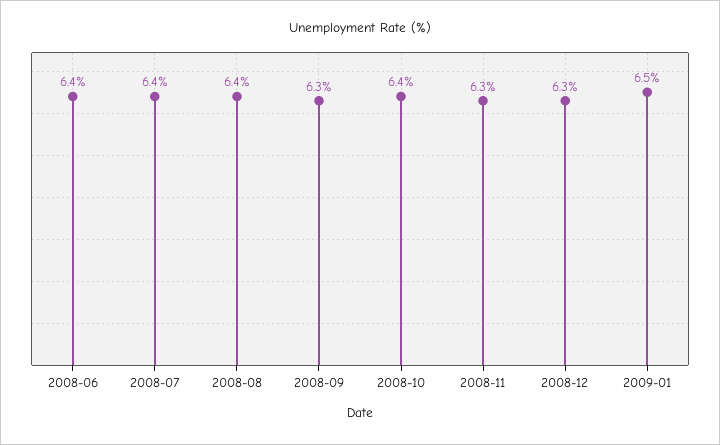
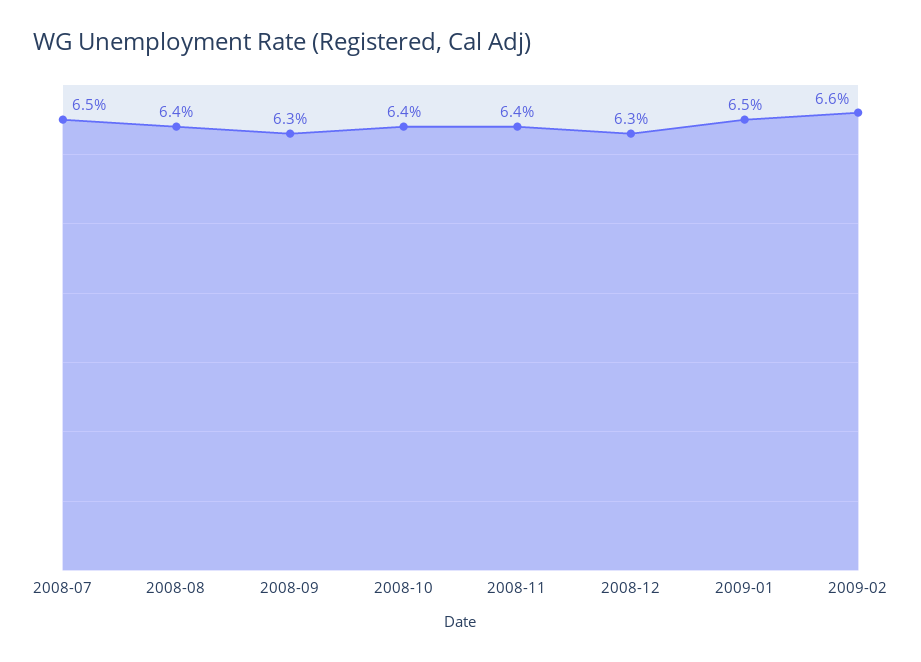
2008-06: 6.4 -> none
2008-07: 6.4 -> 6.5
2008-11: 6.3 -> 6.4
2009-02: none -> 6.6

